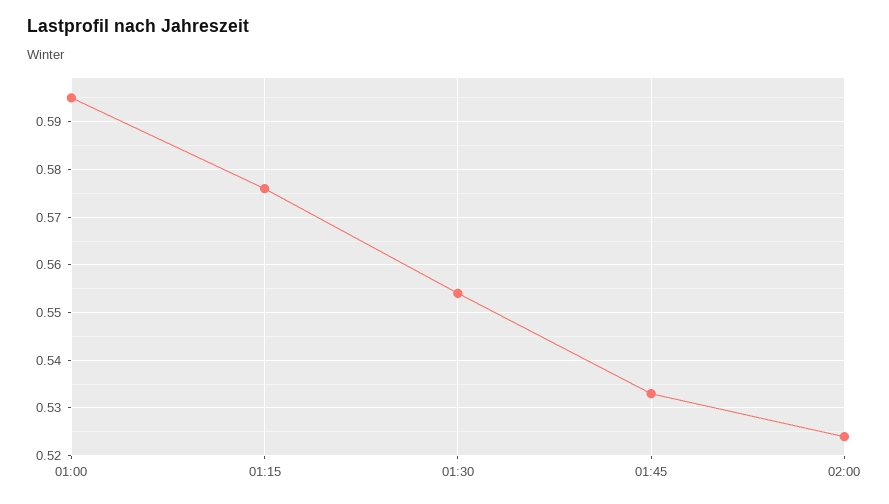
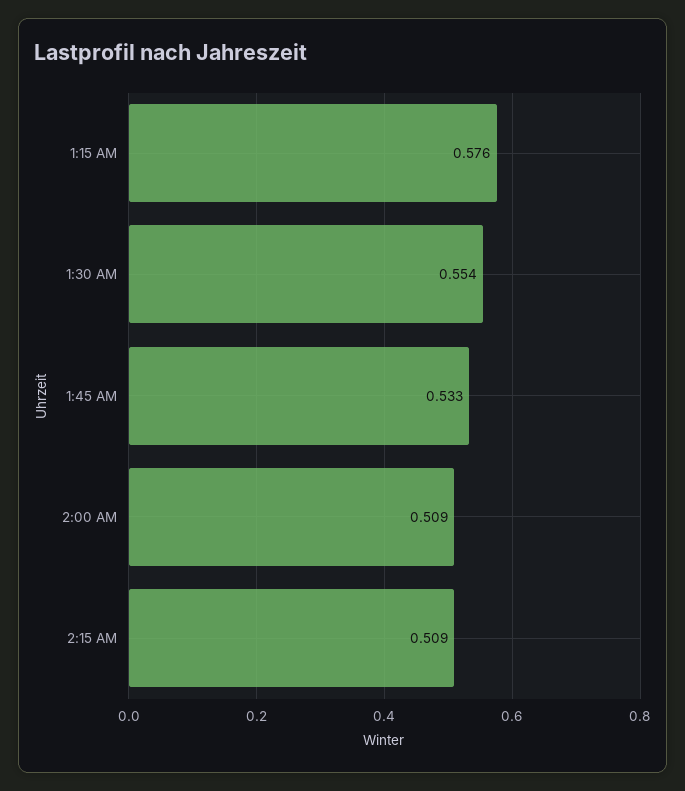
01:00: 0.595 -> none
02:00: 0.525 -> 0.509
2:15 AM: none -> 0.509

